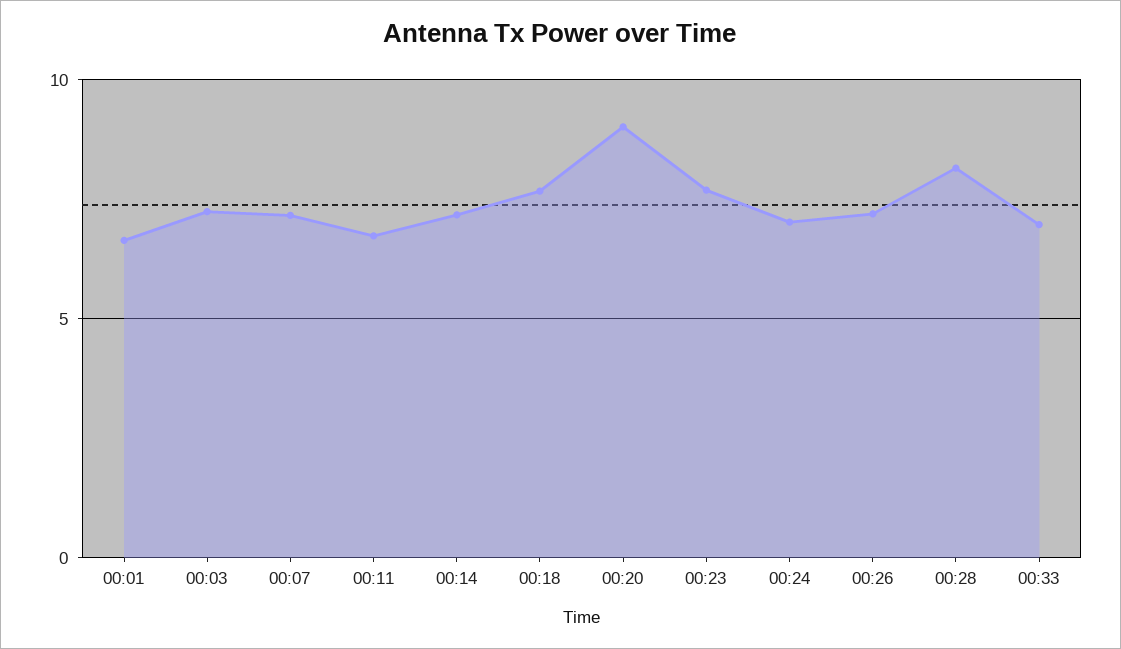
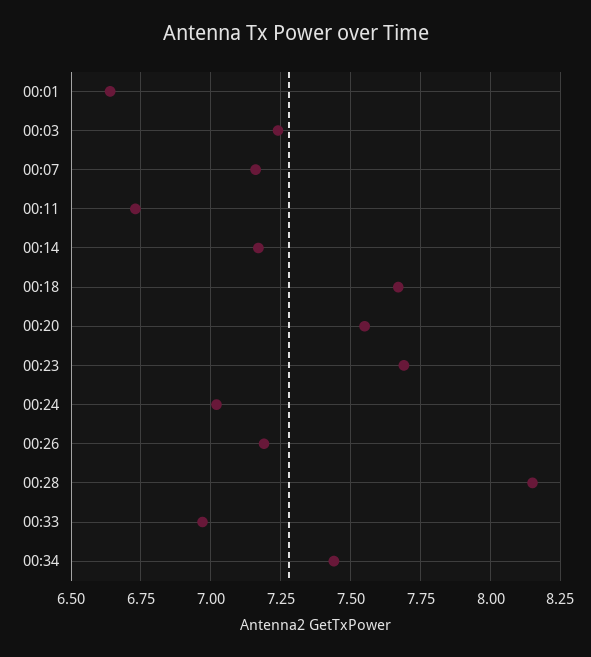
00:20: 9 -> 7.55
00:34: none -> 7.45

